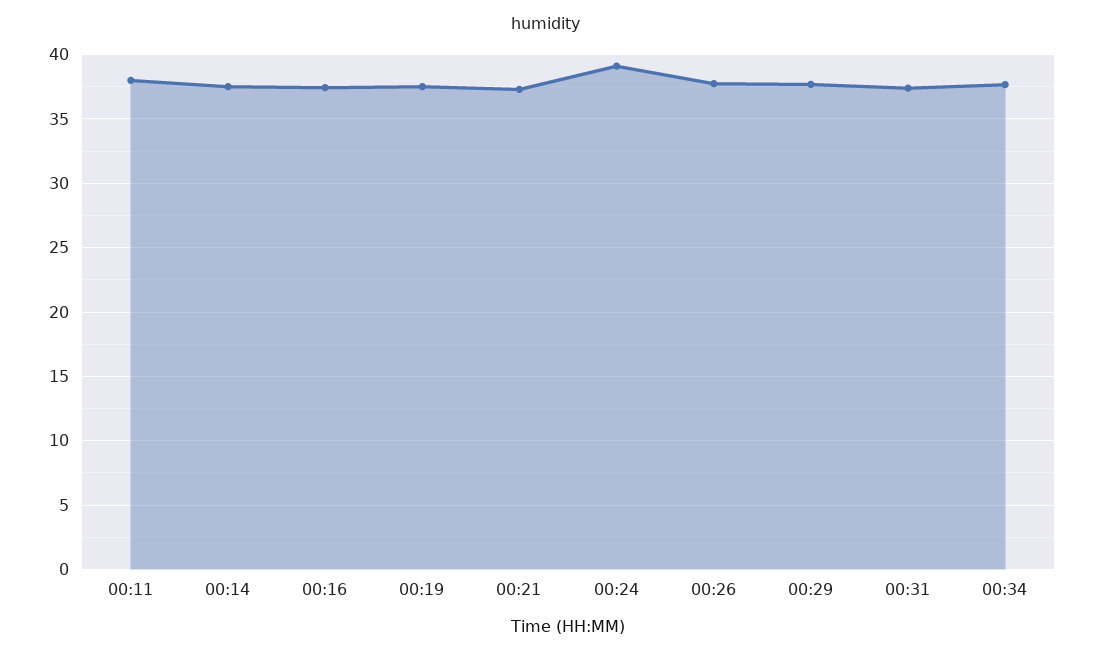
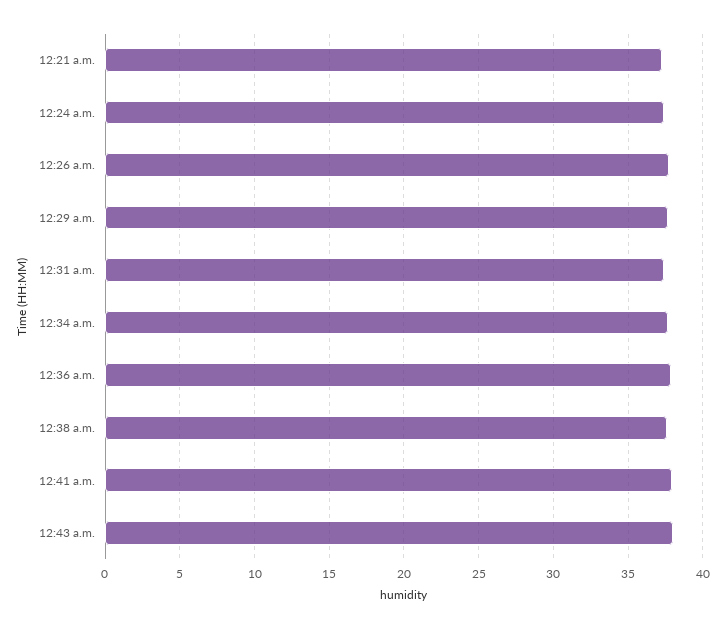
00:11: 38 -> none
00:14: 37.5 -> none
00:16: 37.5 -> none
00:19: 37.5 -> none
00:24: 39 -> 37.5
12:36 a.m.: none -> 38
12:38 a.m.: none -> 37.5
12:41 a.m.: none -> 38
12:43 a.m.: none -> 38

